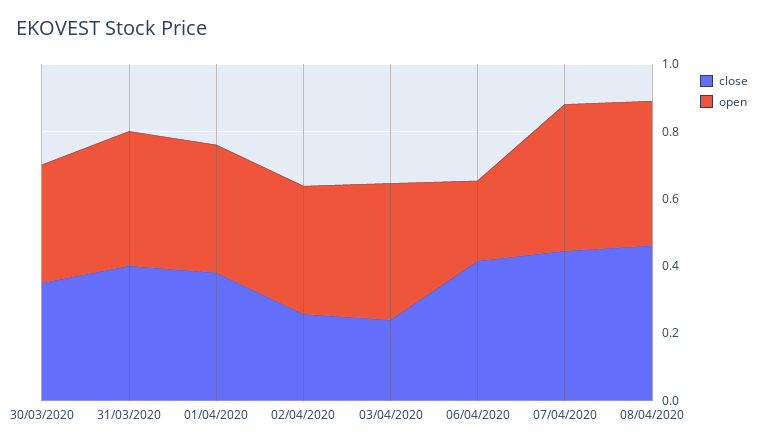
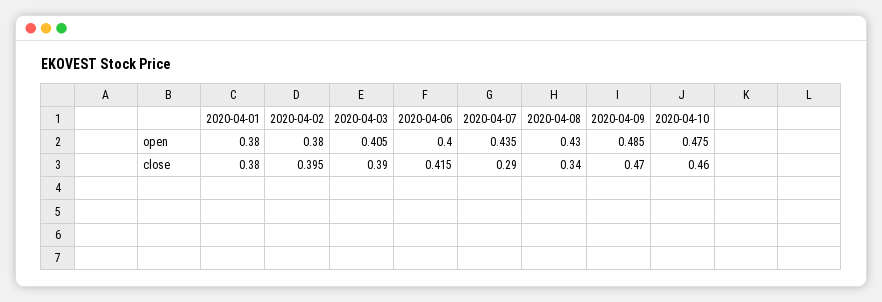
close, 30/03/2020: 0.35 -> none
open, 30/03/2020: 0.35 -> none
close, 31/03/2020: 0.4 -> none
open, 31/03/2020: 0.4 -> none
close, 02/04/2020: 0.25 -> 0.395
close, 03/04/2020: 0.25 -> 0.39
open, 06/04/2020: 0.25 -> 0.4
close, 07/04/2020: 0.45 -> 0.29
close, 08/04/2020: 0.45 -> 0.34
open, 2020-04-09: none -> 0.485
open, 2020-04-10: none -> 0.475
close, 2020-04-09: none -> 0.47
close, 2020-04-10: none -> 0.46

